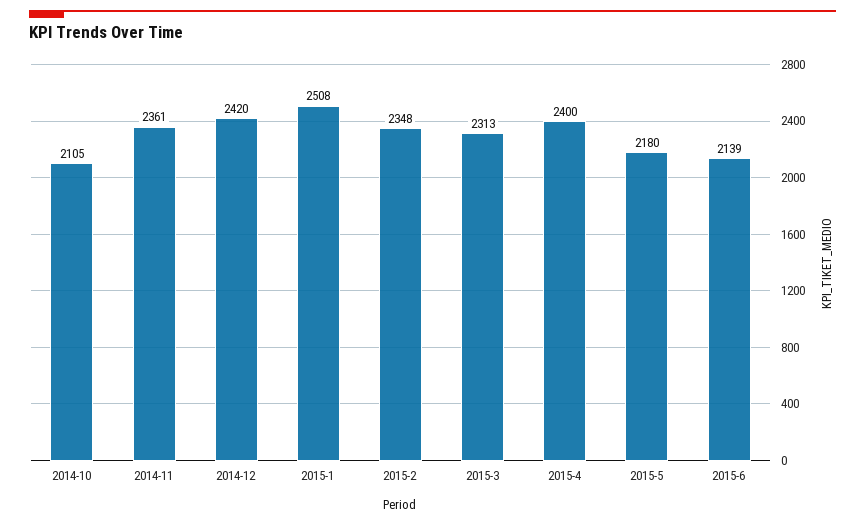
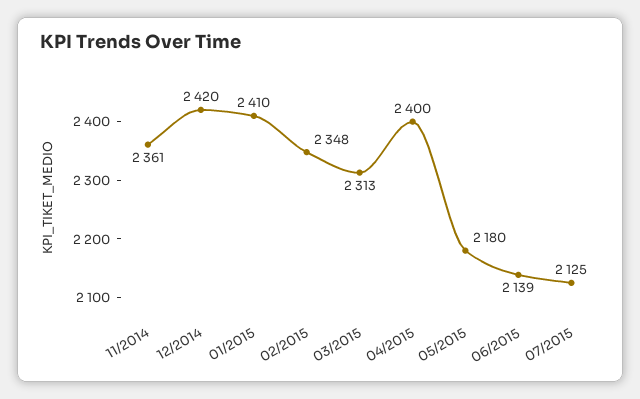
2014-10: 2105 -> none
2015-1: 2508 -> 2410
07/2015: none -> 2125

